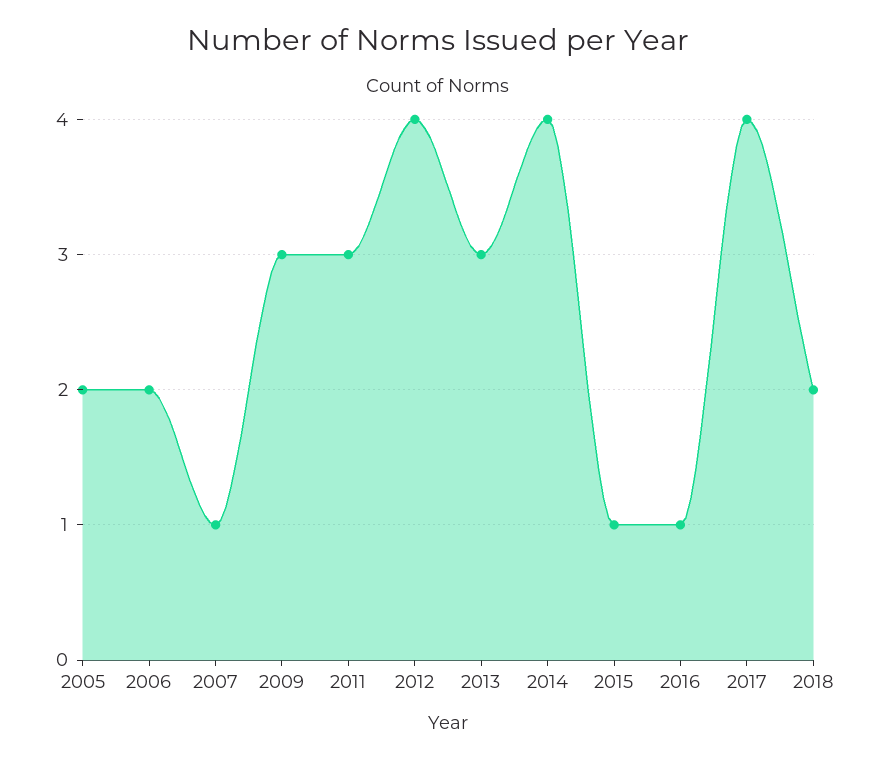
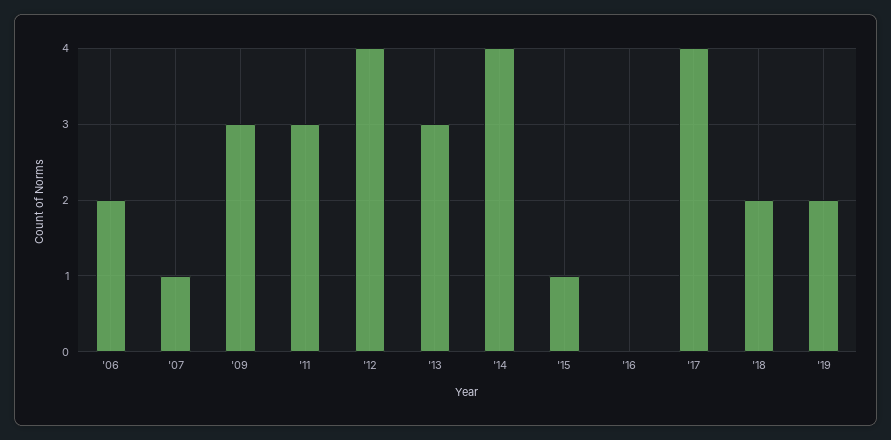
2005: 2 -> none
2016: 1 -> 0
'19: none -> 2

